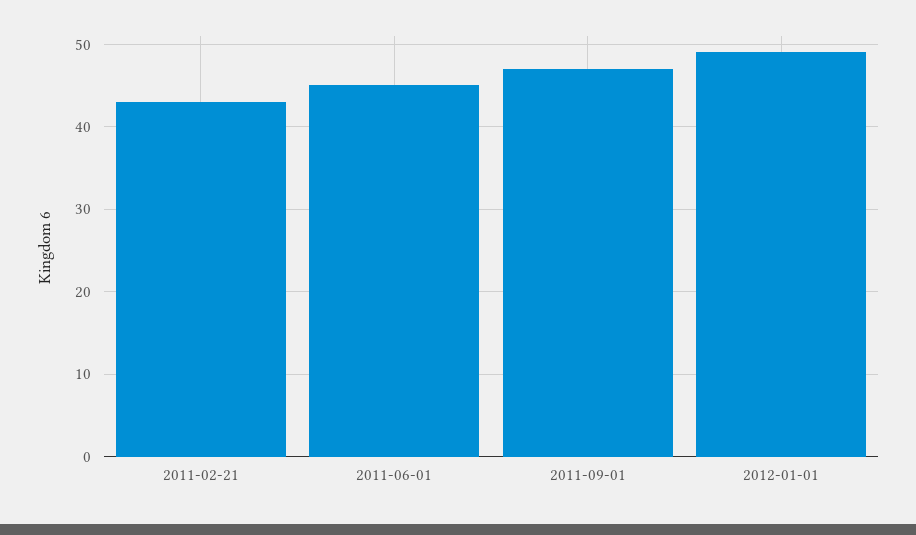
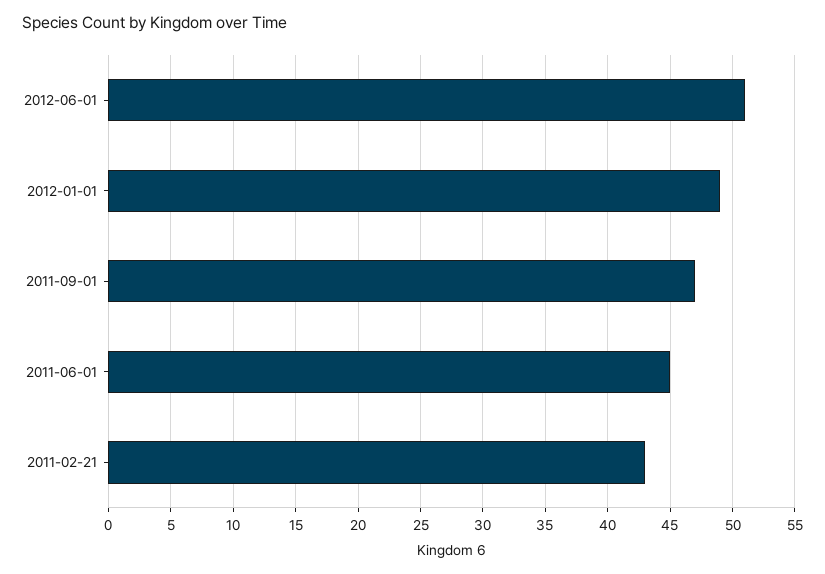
2012-06-01: none -> 51

